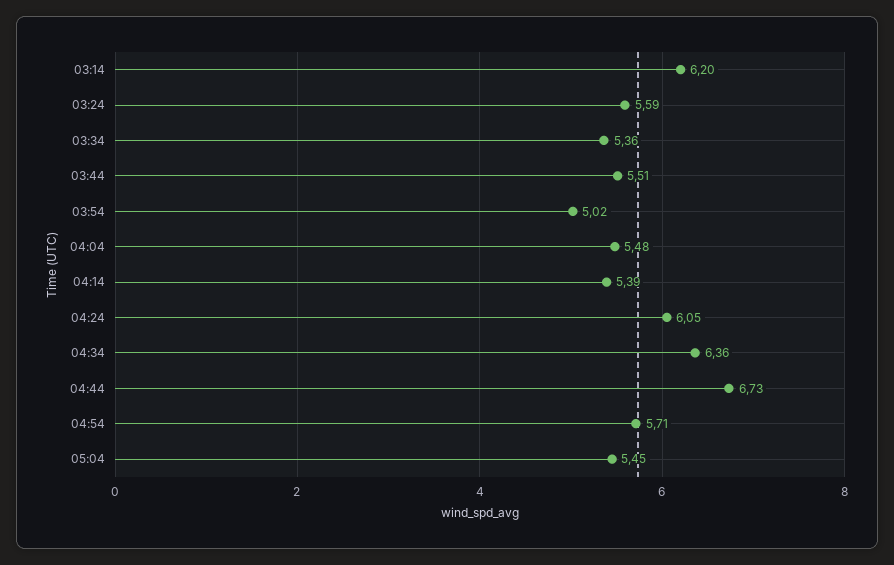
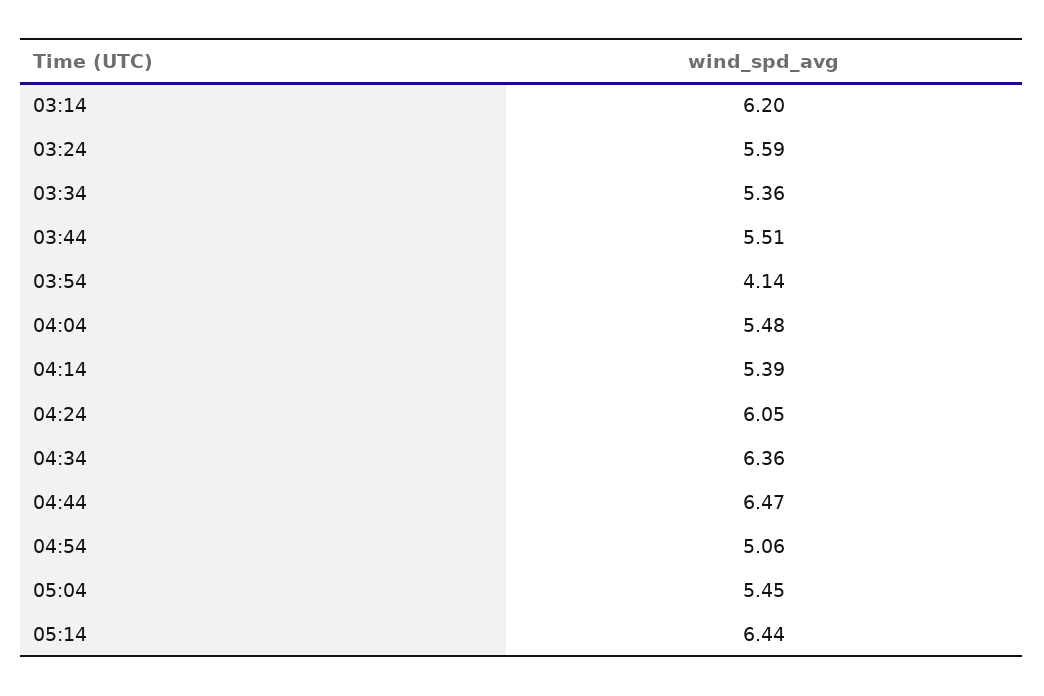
03:54: 5.02 -> 4.14
04:44: 6.73 -> 6.47
04:54: 5.71 -> 5.06
05:14: none -> 6.44

